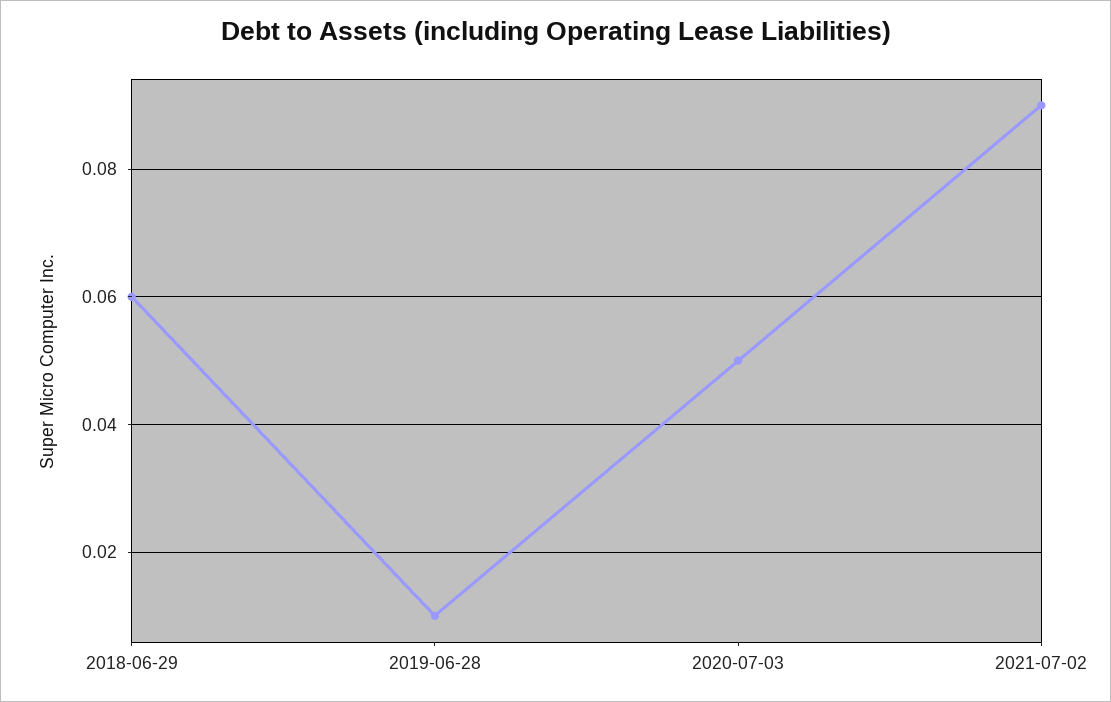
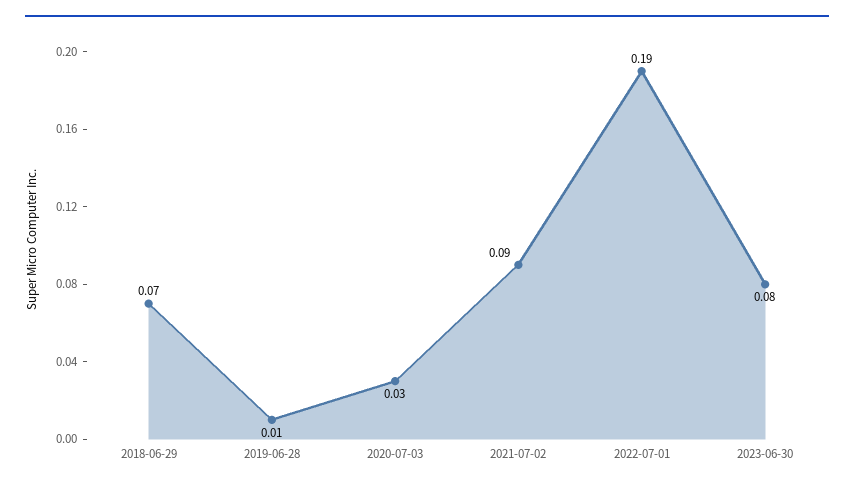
2018-06-29: 0.06 -> 0.07
2020-07-03: 0.05 -> 0.03
2022-07-01: none -> 0.19
2023-06-30: none -> 0.08

